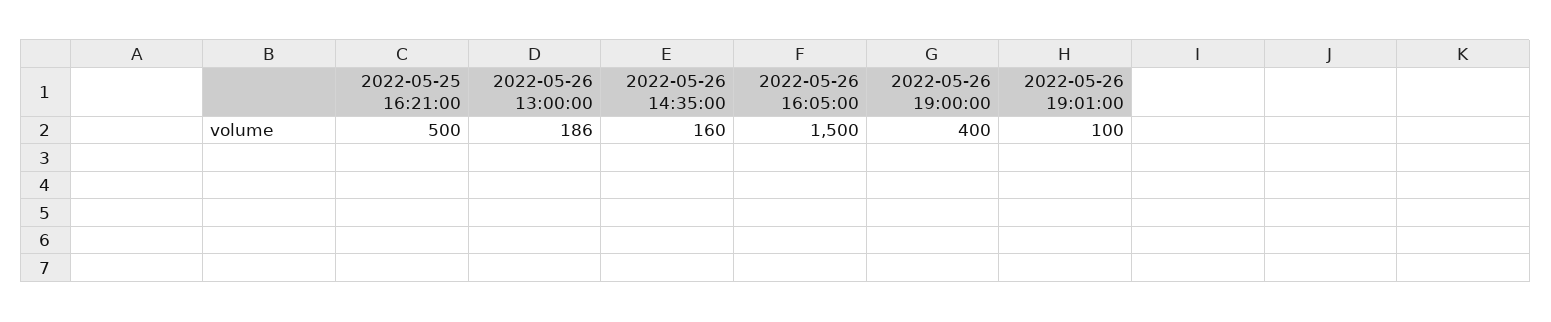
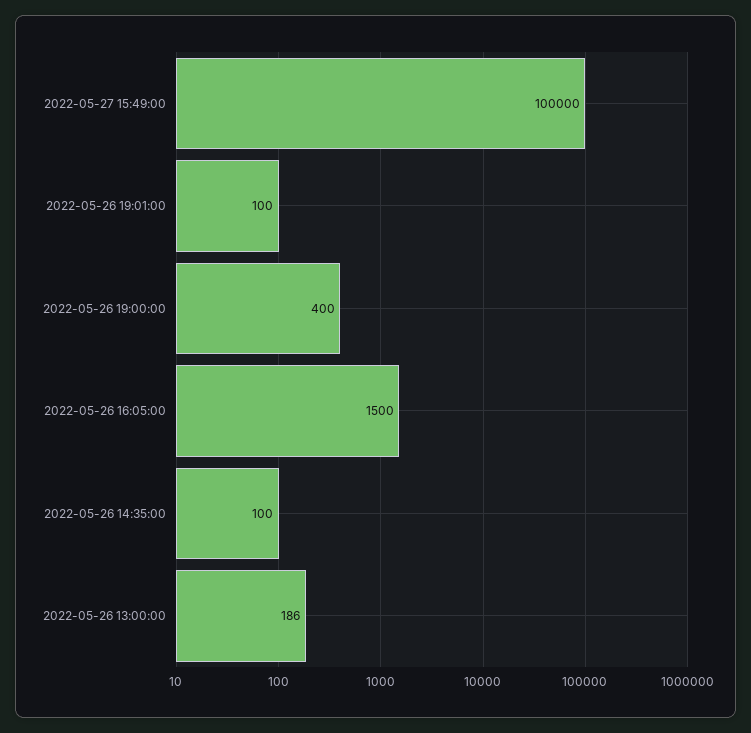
2022-05-25 16:21:00: 500 -> none
2022-05-26 14:35:00: 160 -> 100
2022-05-27 15:49:00: none -> 100000

